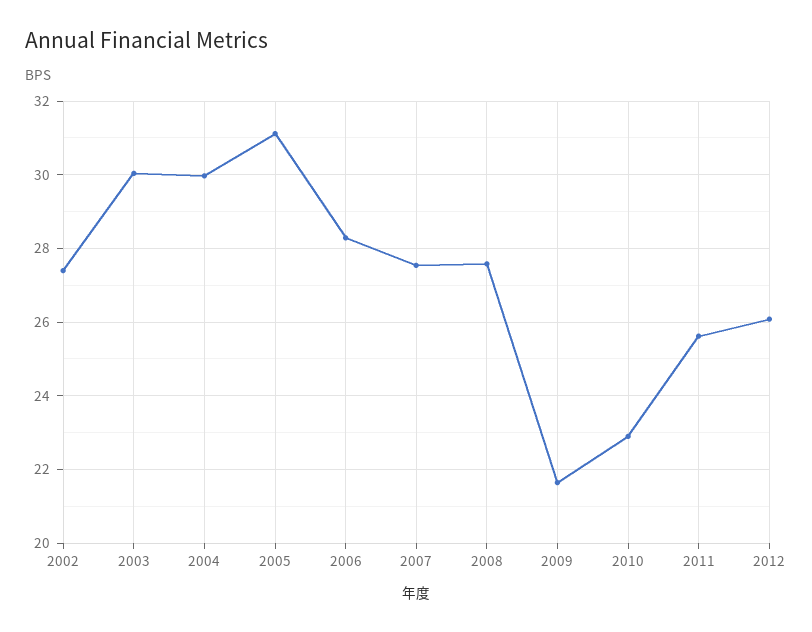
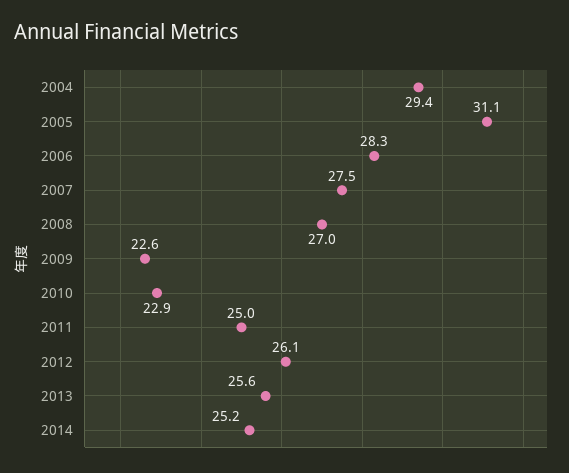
2002: 27.4 -> none
2003: 30 -> none
2004: 30 -> 29.4
2008: 27.6 -> 27
2009: 21.6 -> 22.6
2011: 25.6 -> 25
2013: none -> 25.6
2014: none -> 25.2

